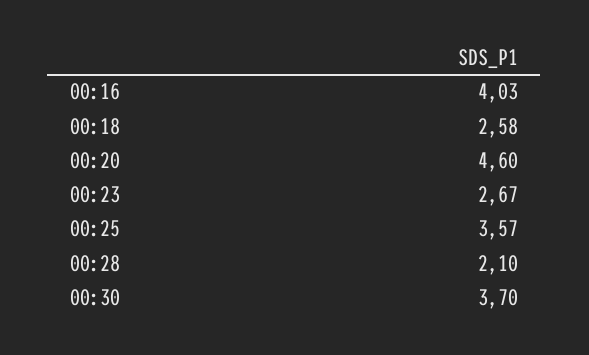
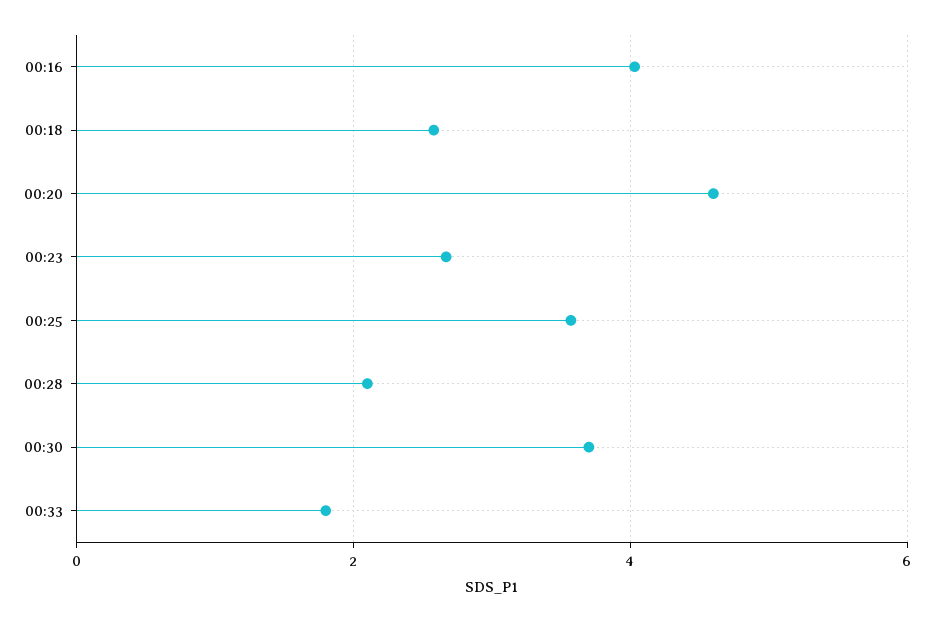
00:33: none -> 1.8

